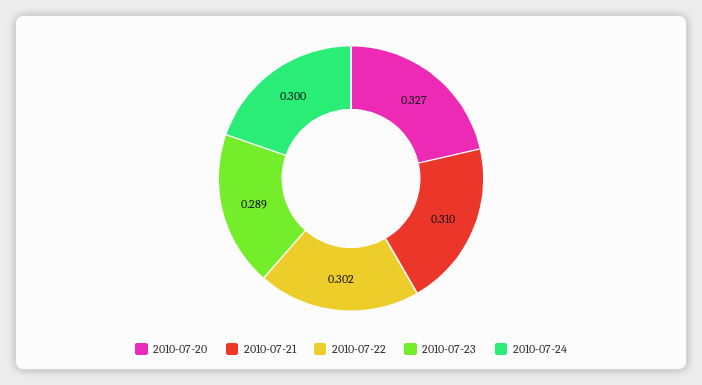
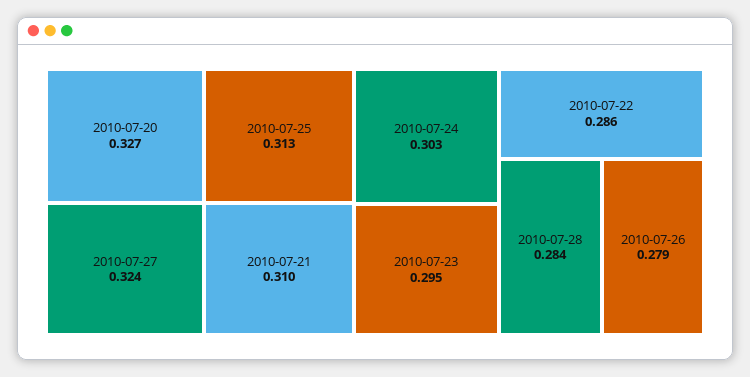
2010-07-22: 0.302 -> 0.286
2010-07-23: 0.289 -> 0.295
2010-07-24: 0.3 -> 0.303
2010-07-27: none -> 0.324
2010-07-25: none -> 0.313
2010-07-28: none -> 0.284
2010-07-26: none -> 0.279

